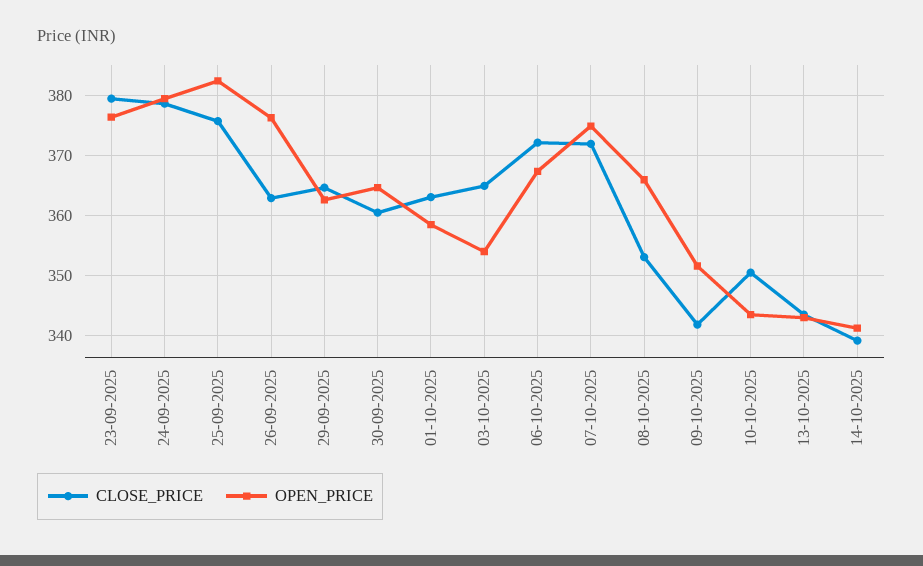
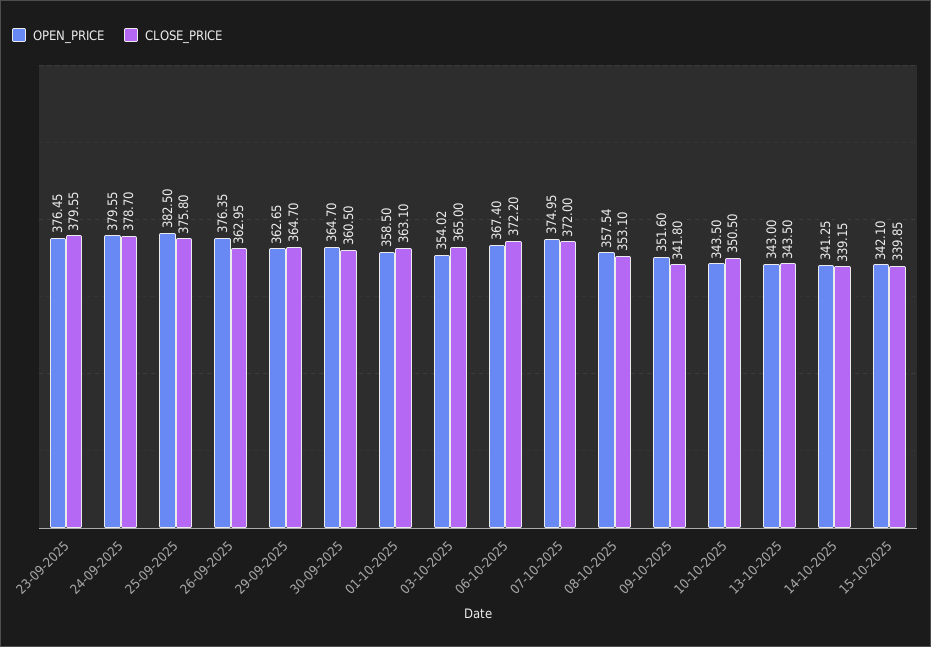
OPEN_PRICE, 08-10-2025: 366 -> 357.54
OPEN_PRICE, 15-10-2025: none -> 342.1
CLOSE_PRICE, 15-10-2025: none -> 339.85

